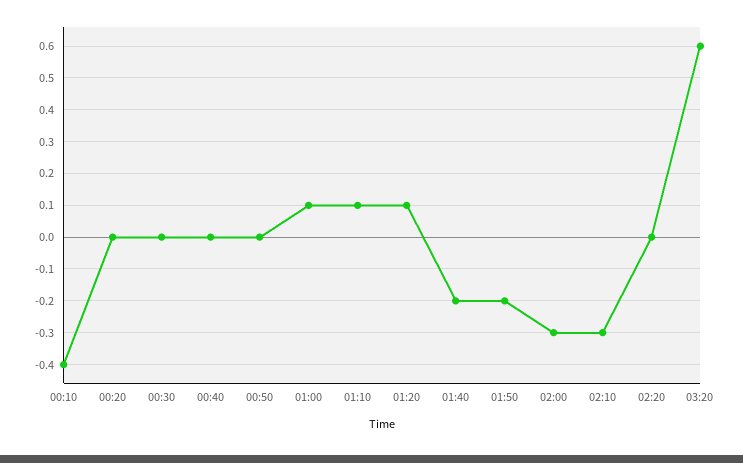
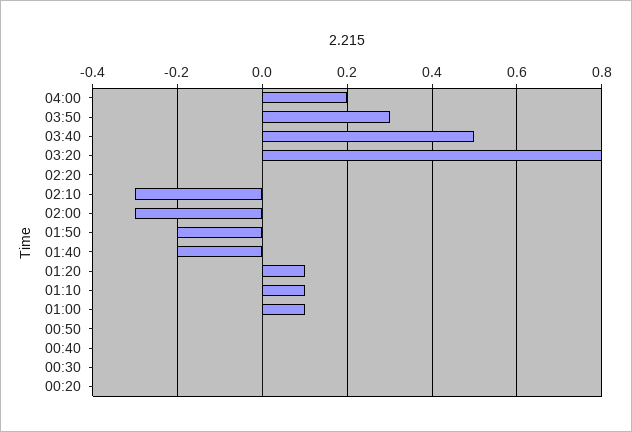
00:10: -0.4 -> none
03:20: 0.6 -> 0.8
04:00: none -> 0.2
03:50: none -> 0.3
03:40: none -> 0.5

